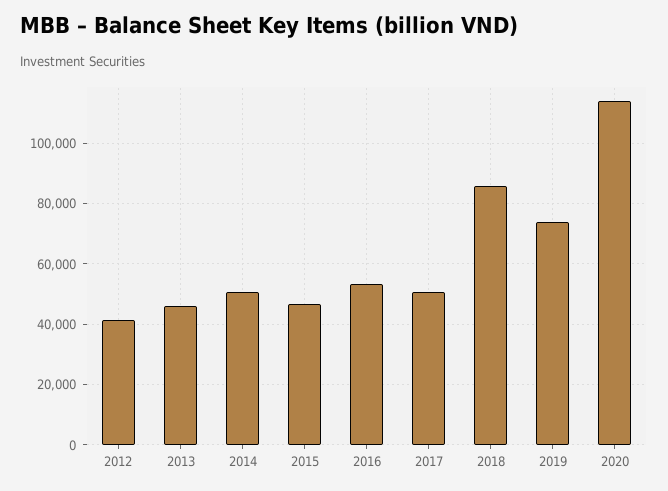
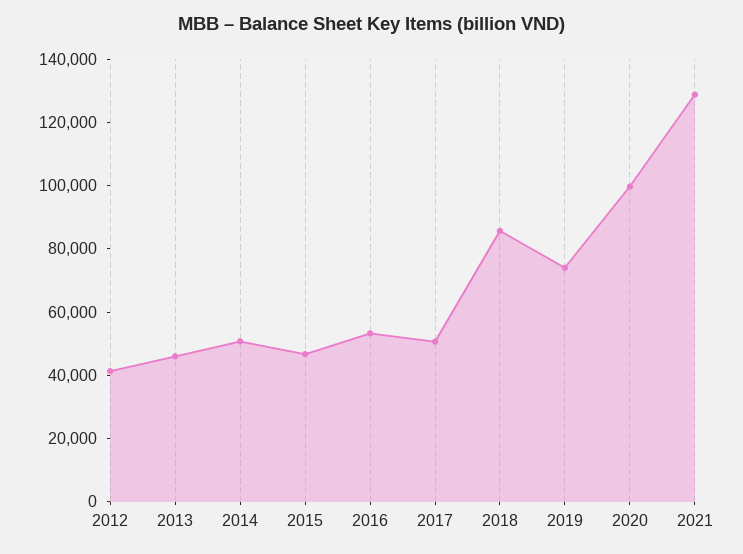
2020: 114000 -> 100000
2021: none -> 130000

